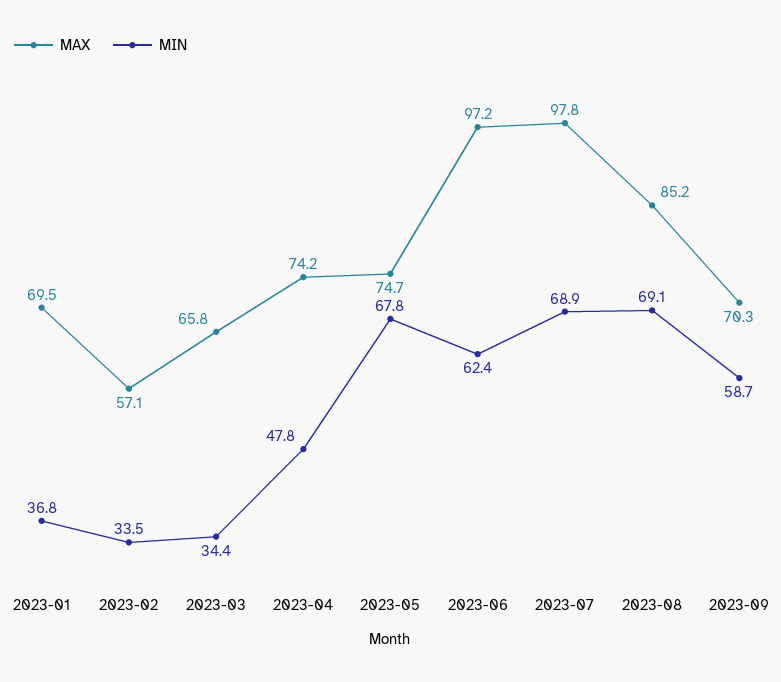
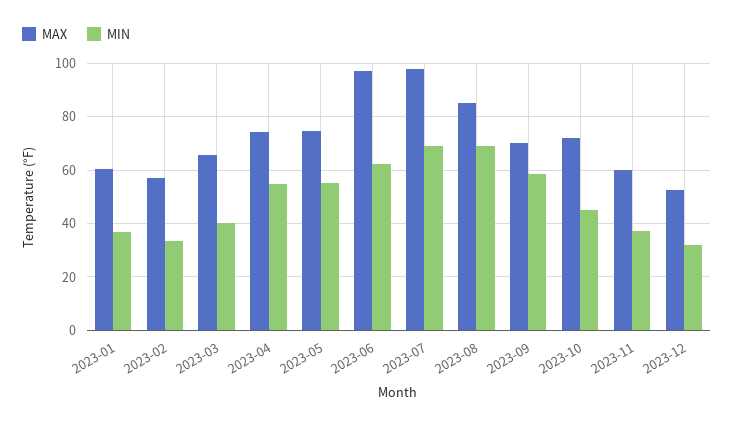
MAX, 2023-01: 69.5 -> 60
MIN, 2023-03: 34.4 -> 40
MIN, 2023-04: 47.8 -> 55
MIN, 2023-05: 67.8 -> 55
MAX, 2023-10: none -> 72.5
MIN, 2023-10: none -> 45
MAX, 2023-11: none -> 60
MIN, 2023-11: none -> 37.5
MAX, 2023-12: none -> 52.5
MIN, 2023-12: none -> 32.5

